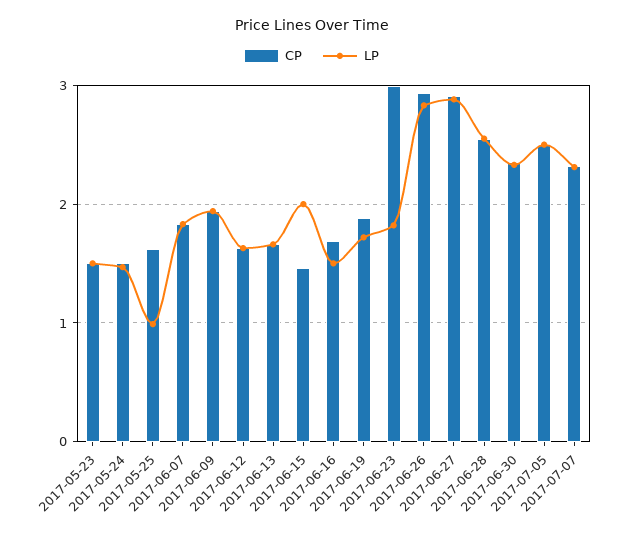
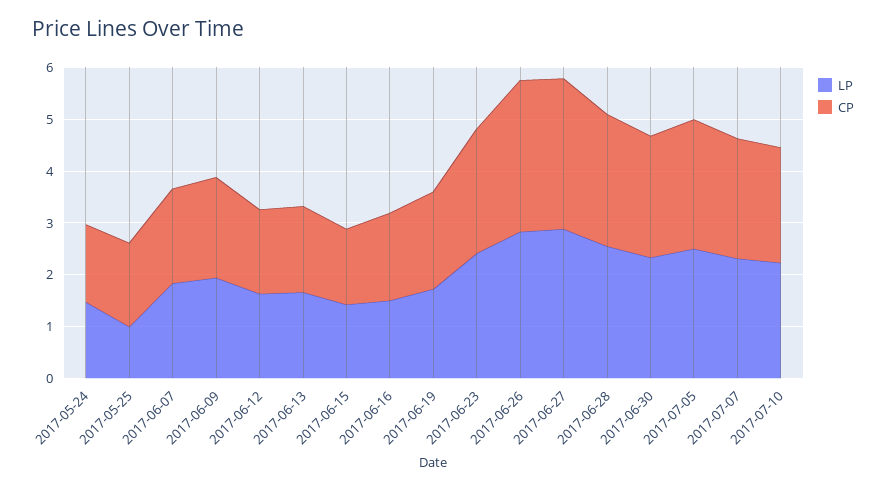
CP, 2017-05-23: 1.5 -> none
LP, 2017-05-23: 1.5 -> none
LP, 2017-06-15: 2 -> 1.4
CP, 2017-06-23: 3 -> 2.4
LP, 2017-06-23: 1.8 -> 2.4
LP, 2017-07-10: none -> 2.2
CP, 2017-07-10: none -> 2.2

